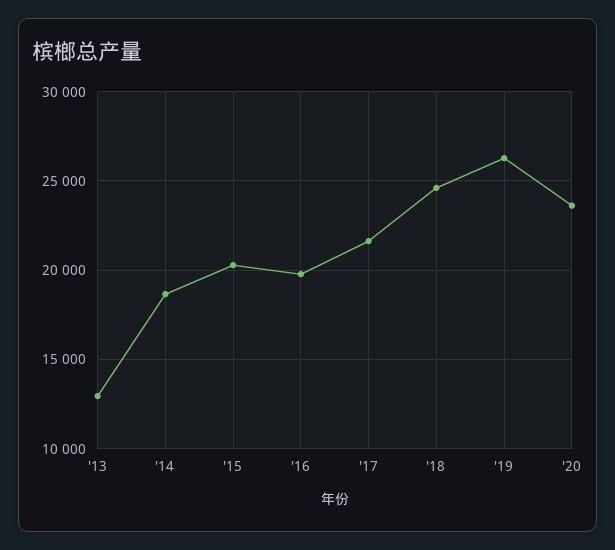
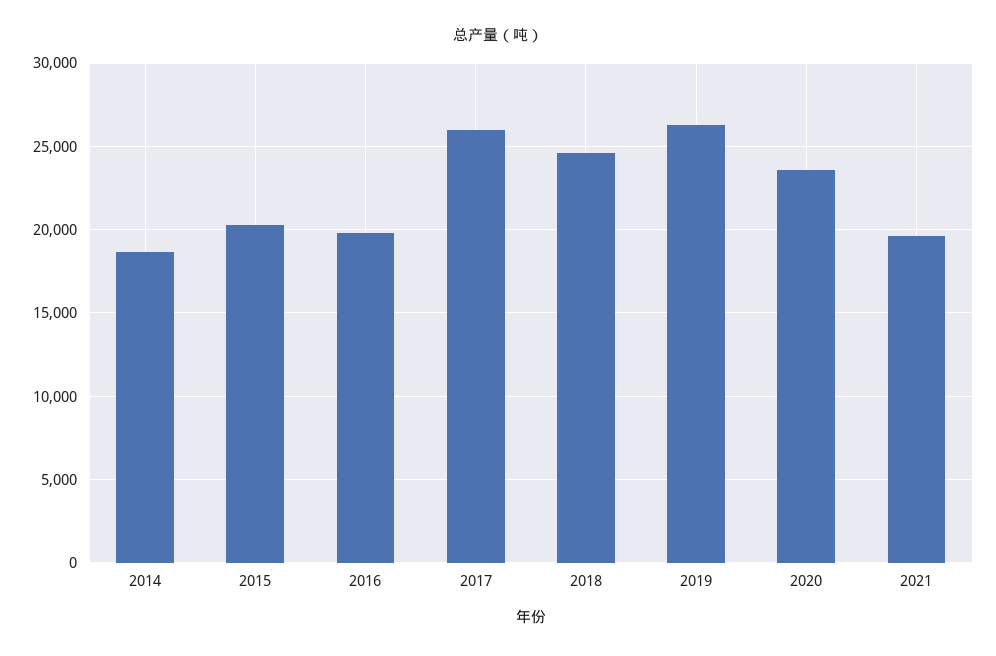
'13: 13000 -> none
'17: 21500 -> 26000
2021: none -> 19500

